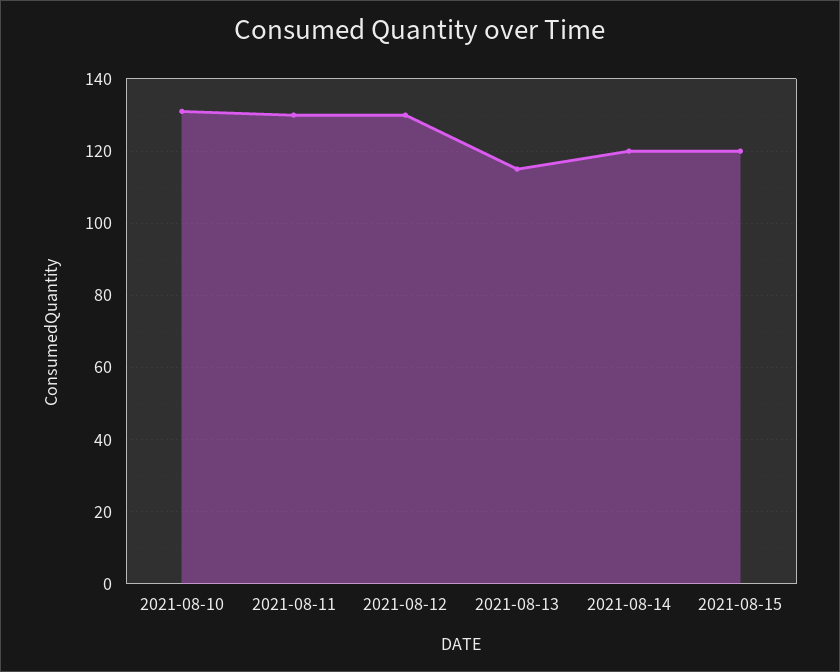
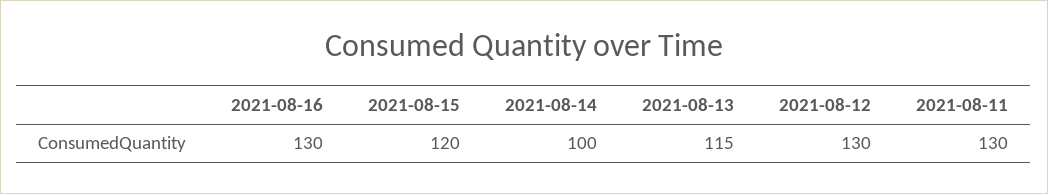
2021-08-10: 130 -> none
2021-08-14: 120 -> 100
2021-08-16: none -> 130

